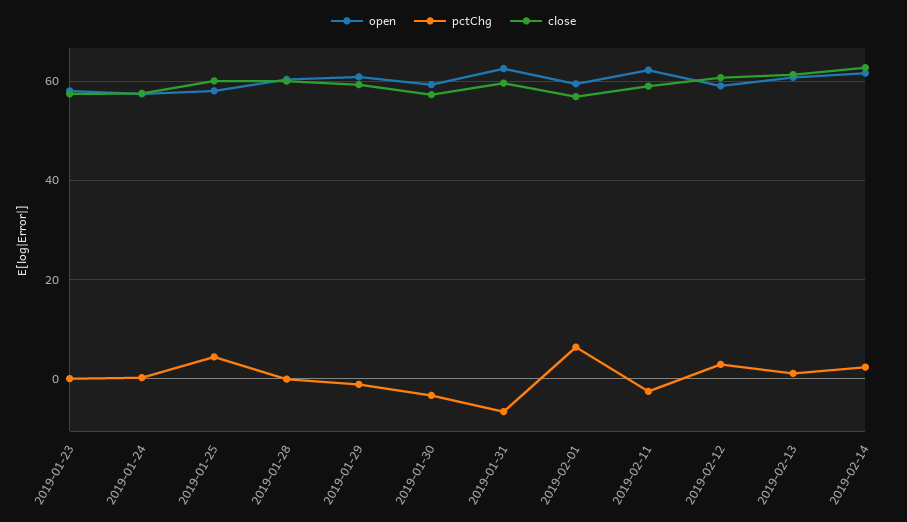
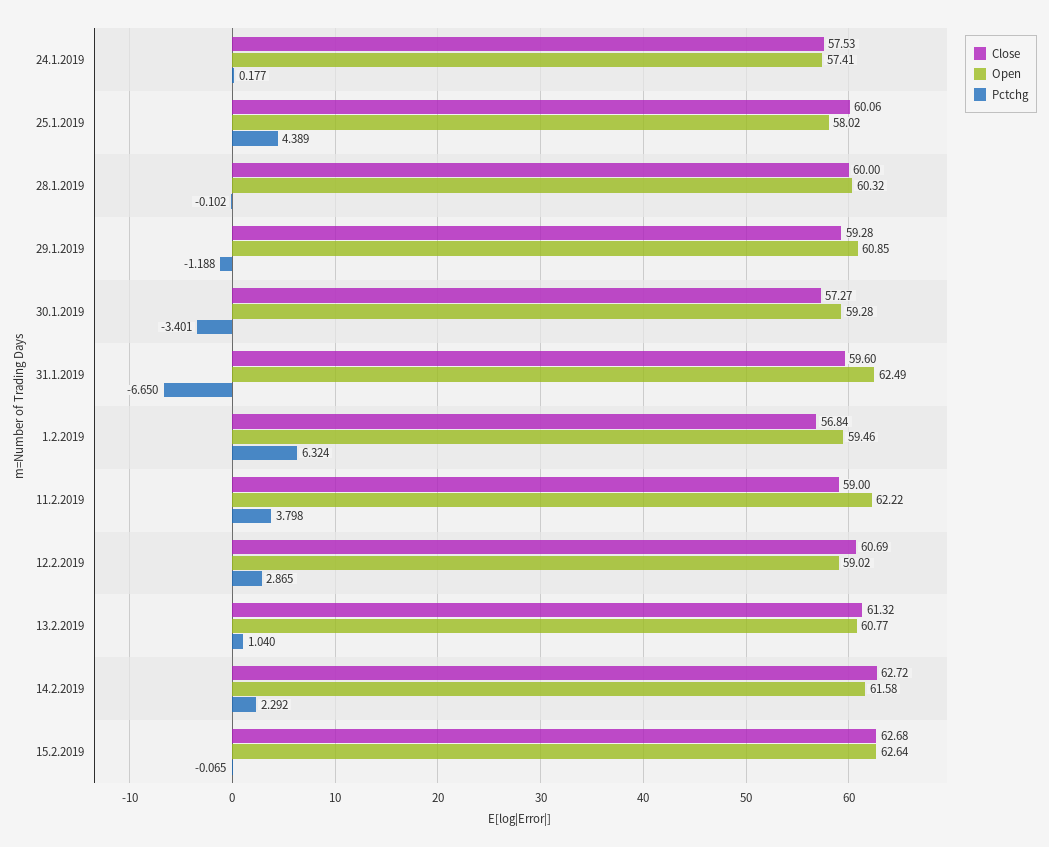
open, 2019-01-23: 58 -> none
pctChg, 2019-01-23: 0 -> none
close, 2019-01-23: 58 -> none
pctChg, 2019-02-11: -2 -> 3.798
close, 15.2.2019: none -> 62.68
open, 15.2.2019: none -> 62.64
pctChg, 15.2.2019: none -> -0.065

